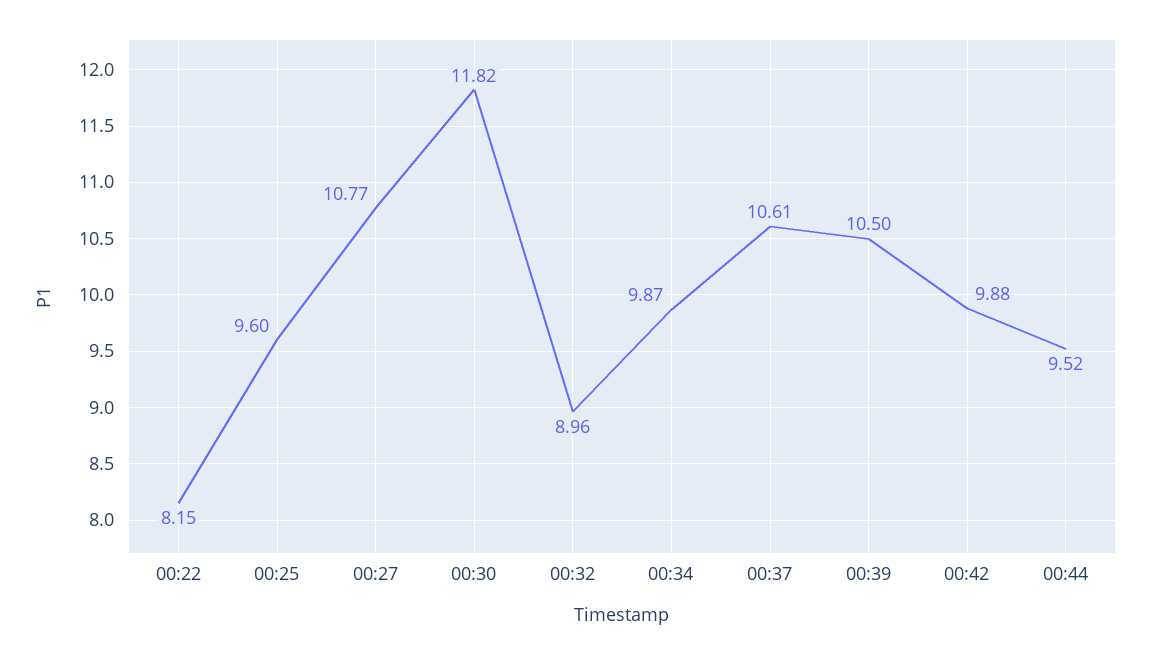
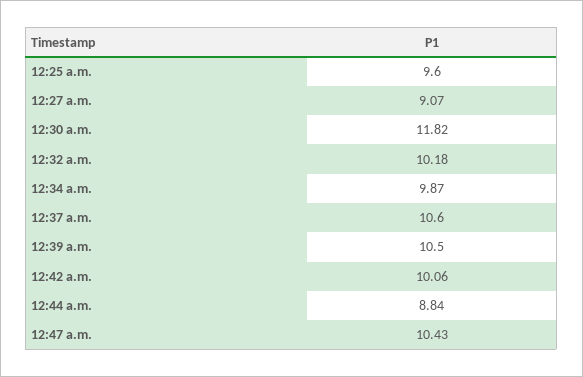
00:22: 8.15 -> none
00:27: 10.77 -> 9.07
00:32: 8.96 -> 10.18
00:37: 10.61 -> 10.6
00:42: 9.88 -> 10.06
00:44: 9.52 -> 8.84
12:47 a.m.: none -> 10.43

